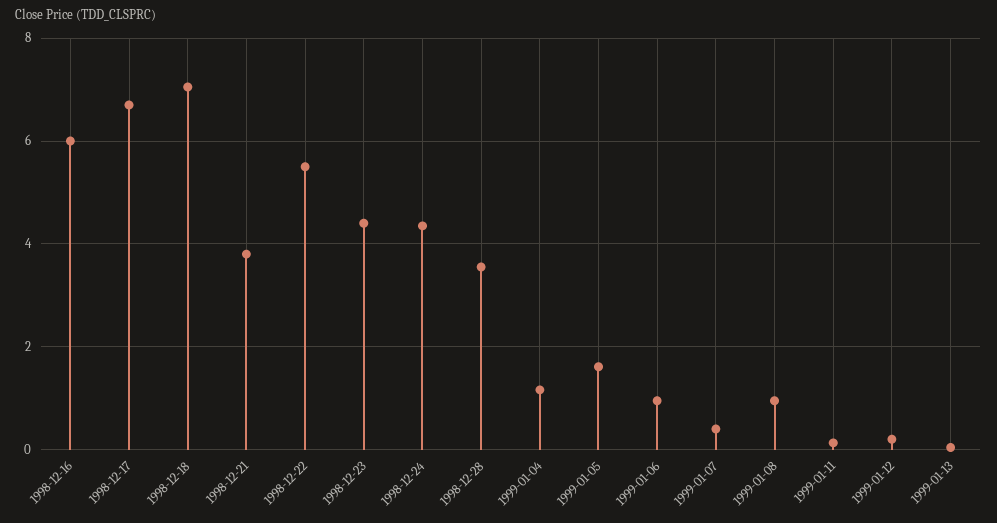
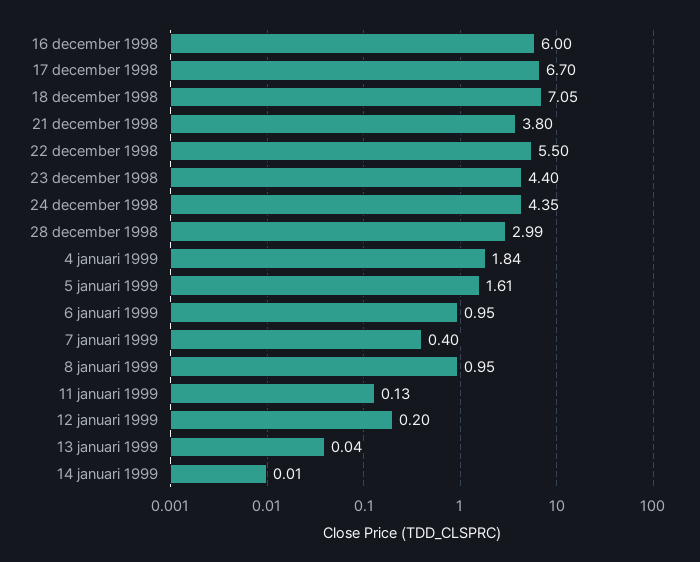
1998-12-28: 3.6 -> 2.99
1999-01-04: 1.2 -> 1.84
14 januari 1999: none -> 0.01

